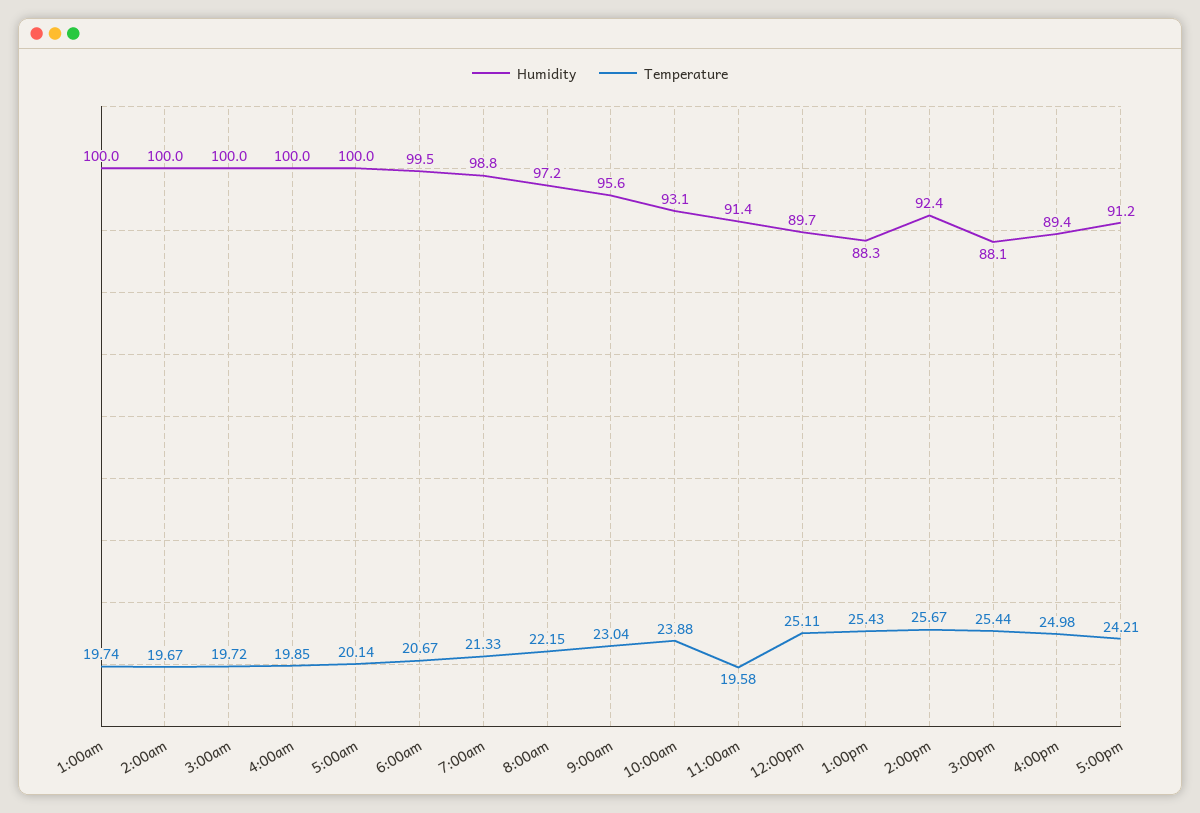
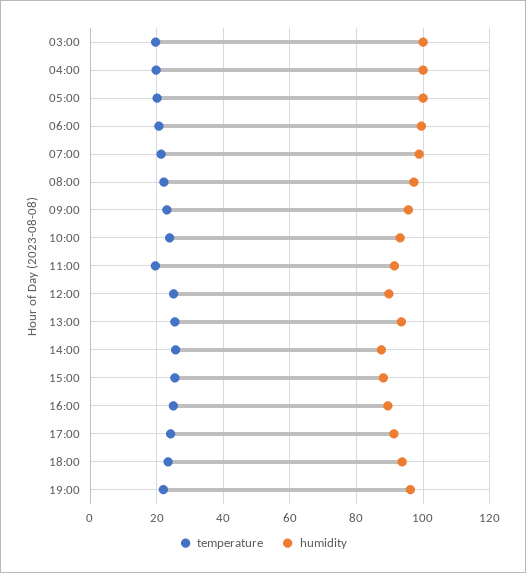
Humidity, 1:00am: 100 -> none
Temperature, 1:00am: 19.74 -> none
Humidity, 2:00am: 100 -> none
Temperature, 2:00am: 19.67 -> none
Humidity, 1:00pm: 88.3 -> 94
Humidity, 2:00pm: 92.4 -> 88
Temperature, 18:00: none -> 24
Humidity, 18:00: none -> 94
Temperature, 19:00: none -> 22
Humidity, 19:00: none -> 96

